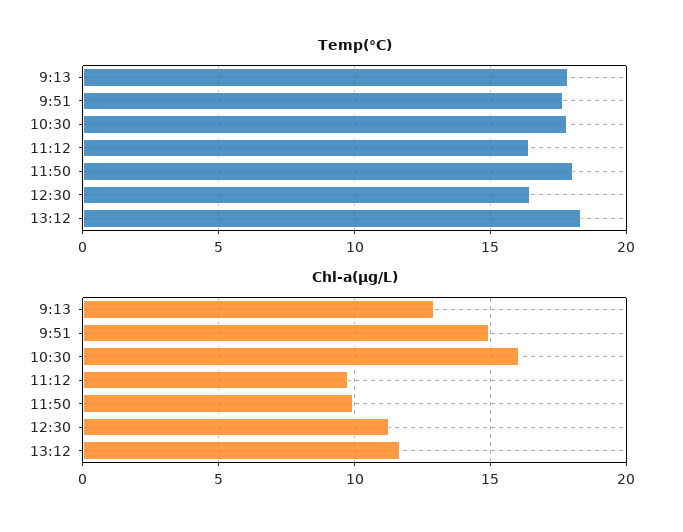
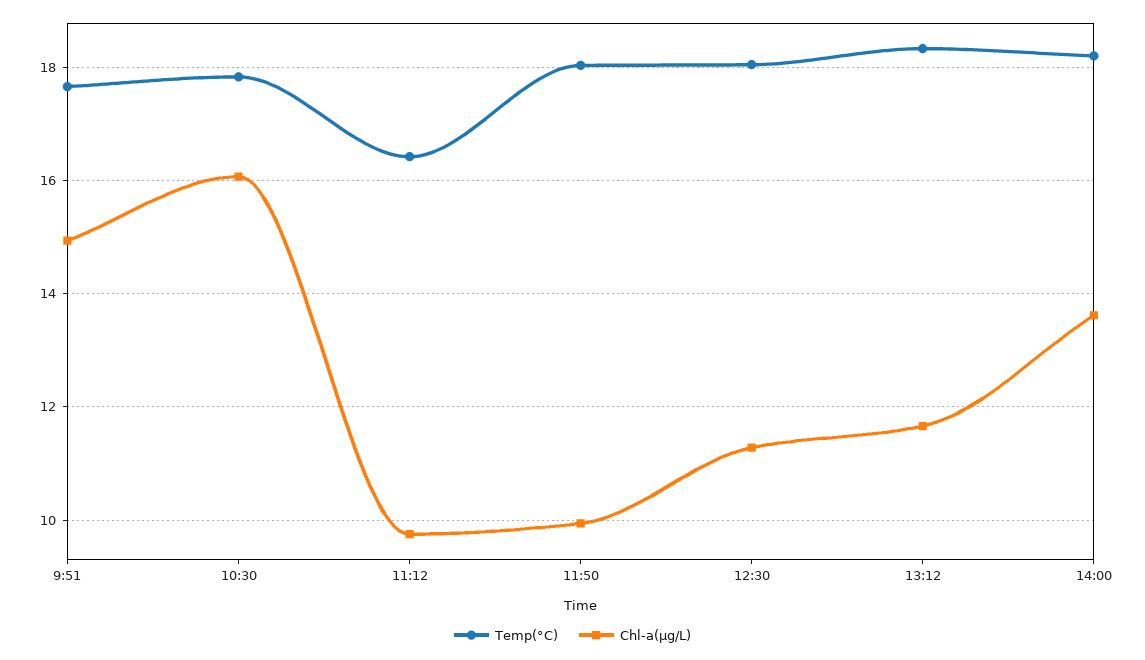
Temp(°C), 9:13: 18 -> none
Temp(°C), 12:30: 16.5 -> 18
Chl-a(μg/L), 9:13: 13 -> none
Temp(°C), 14:00: none -> 18.2
Chl-a(μg/L), 14:00: none -> 13.6

